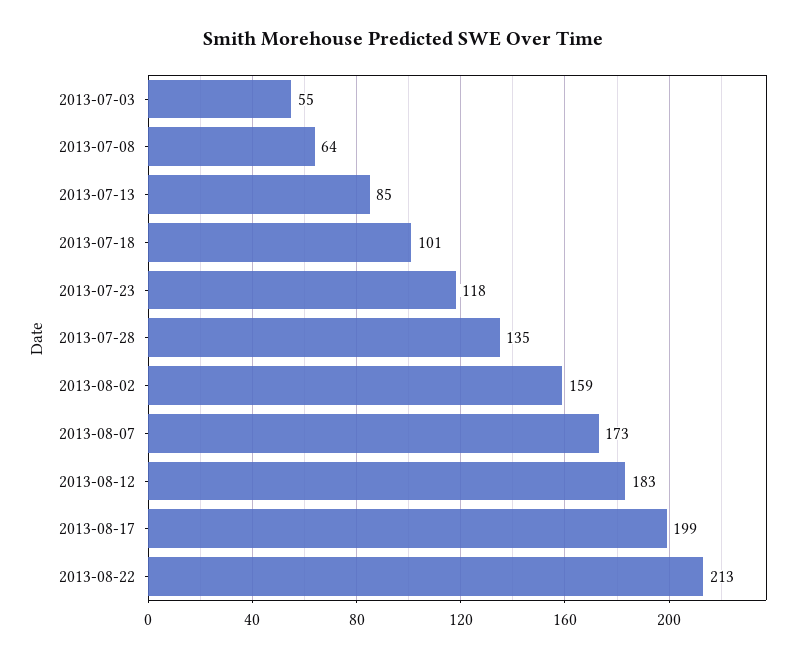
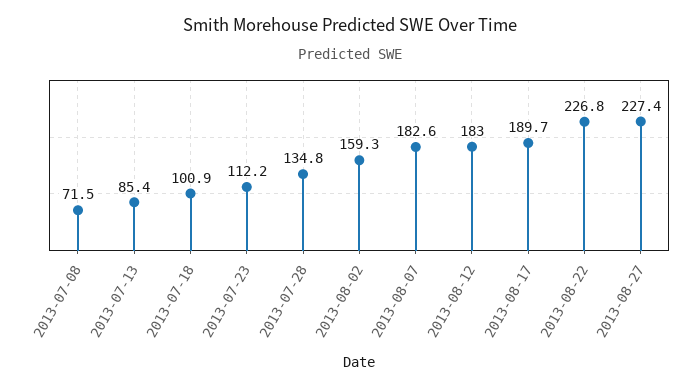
2013-07-03: 55 -> none
2013-07-08: 64 -> 71.5
2013-07-23: 118 -> 112.2
2013-08-07: 173 -> 182.6
2013-08-17: 199 -> 189.7
2013-08-22: 213 -> 226.8
2013-08-27: none -> 227.4

